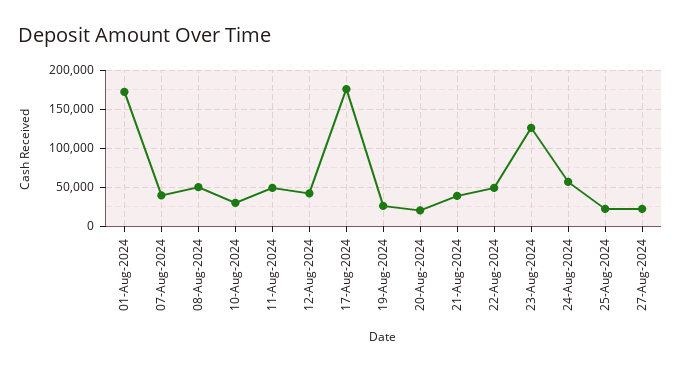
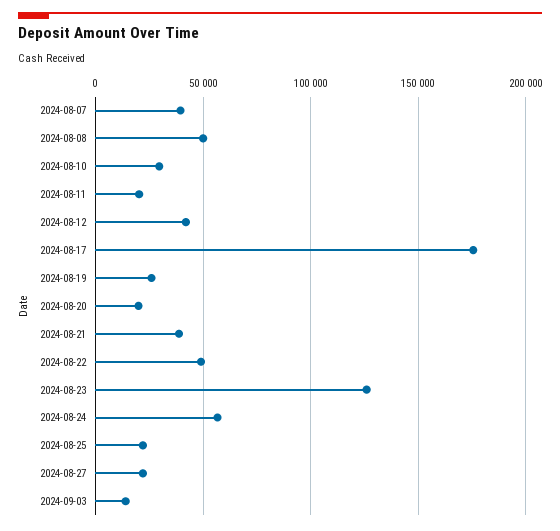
01-Aug-2024: 170000 -> none
11-Aug-2024: 50000 -> 20000
2024-09-03: none -> 15000

